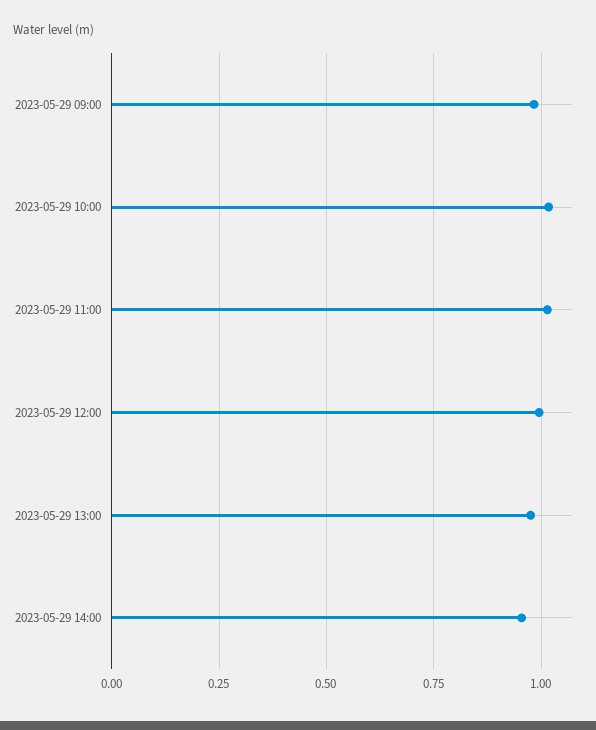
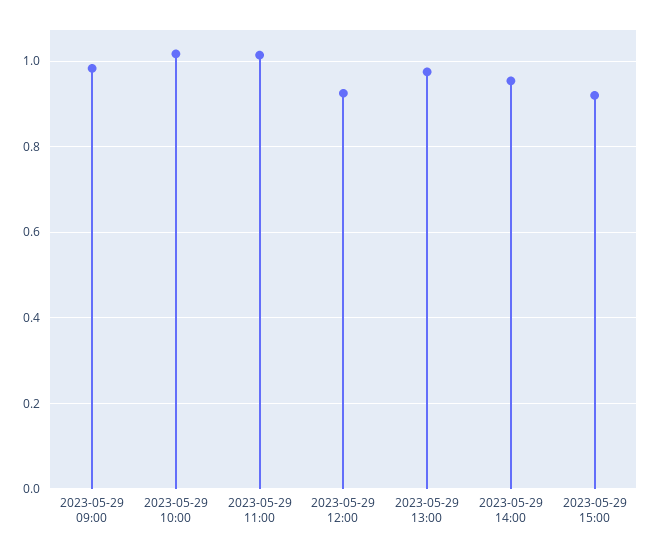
2023-05-29 12:00: 1 -> 0.92
2023-05-29 15:00: none -> 0.92

